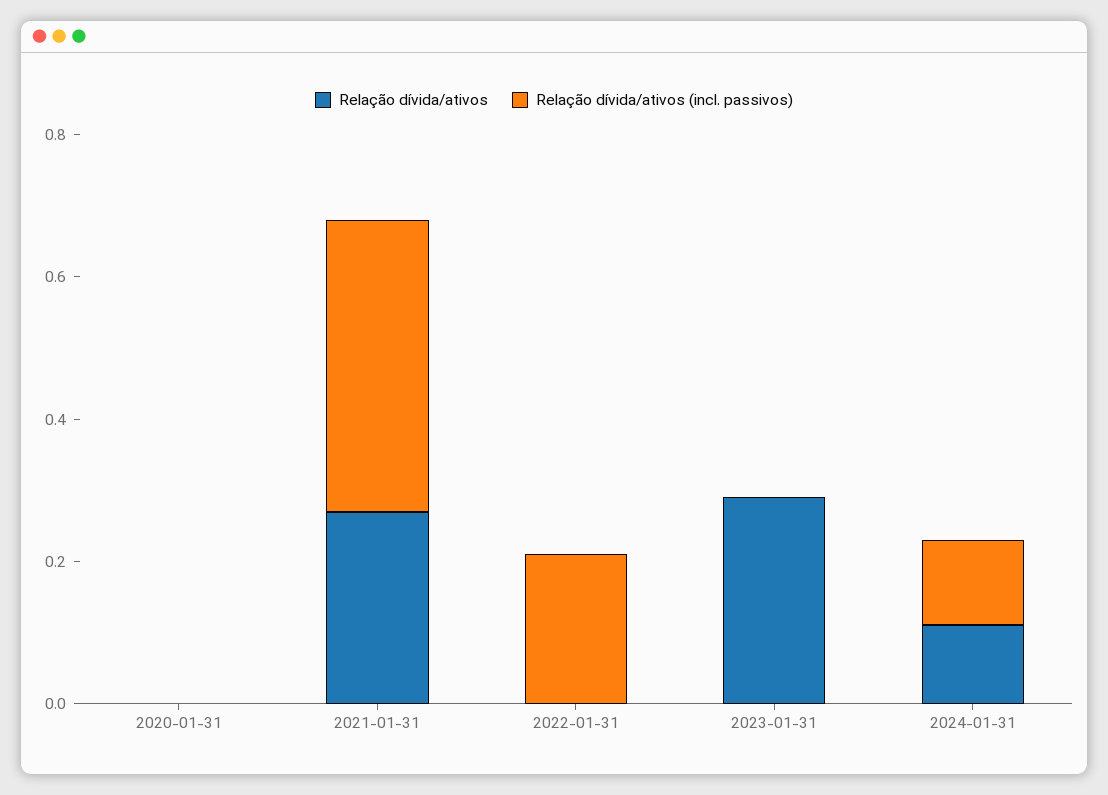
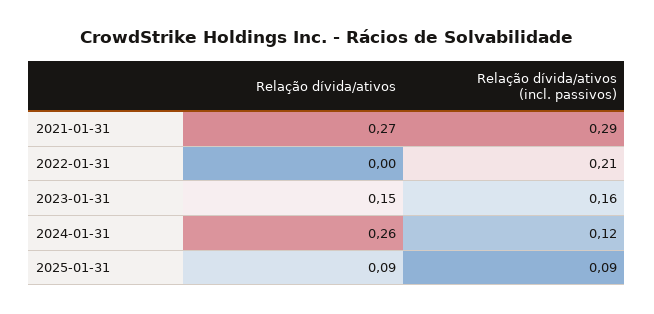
Relação dívida/ativos, 2020-01-31: 0 -> none
Relação dívida/ativos (incl. passivos), 2020-01-31: 0 -> none
Relação dívida/ativos (incl. passivos), 2021-01-31: 0.4 -> 0.29
Relação dívida/ativos, 2023-01-31: 0.3 -> 0.15
Relação dívida/ativos (incl. passivos), 2023-01-31: 0 -> 0.16
Relação dívida/ativos, 2024-01-31: 0.1 -> 0.26
Relação dívida/ativos, 2025-01-31: none -> 0.09
Relação dívida/ativos (incl. passivos), 2025-01-31: none -> 0.09

